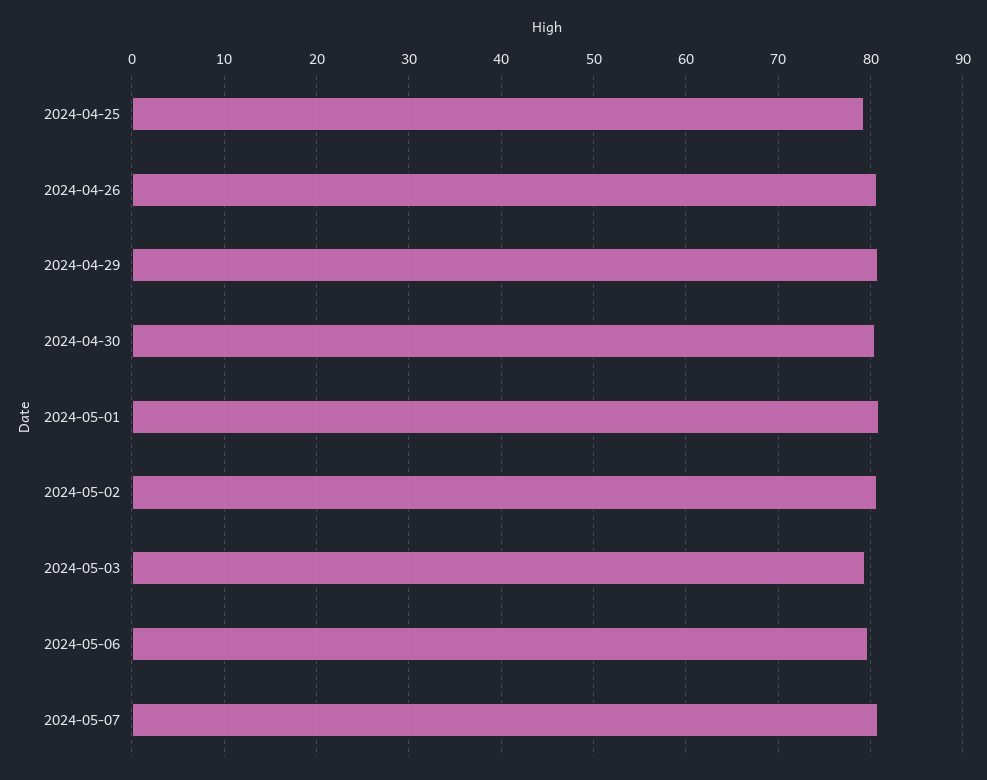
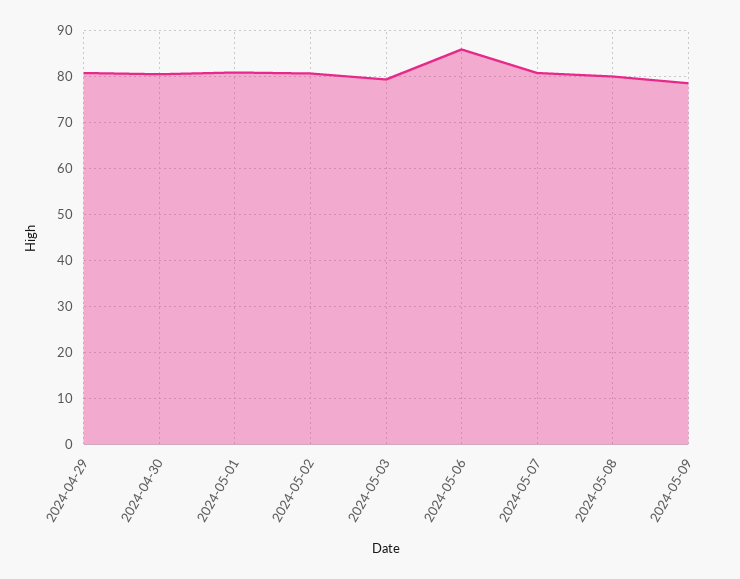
2024-04-25: 79 -> none
2024-04-26: 81 -> none
2024-05-06: 80 -> 86
2024-05-08: none -> 80
2024-05-09: none -> 78

